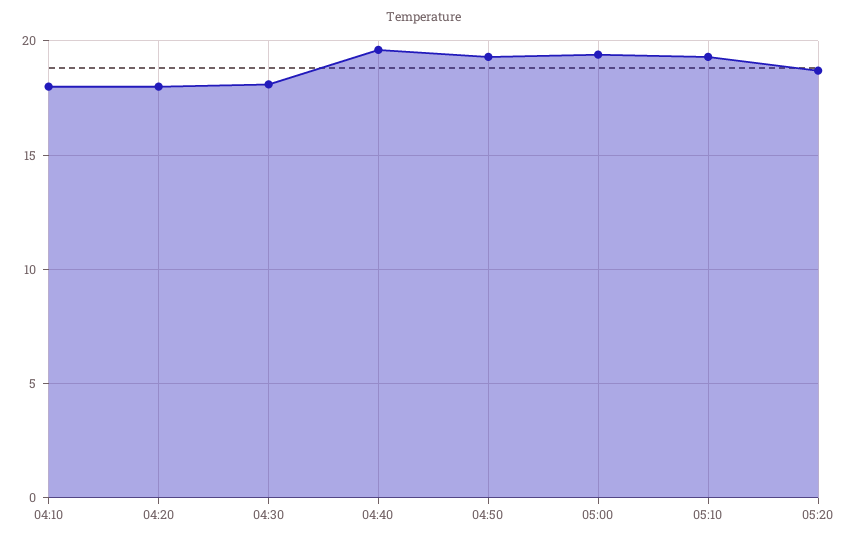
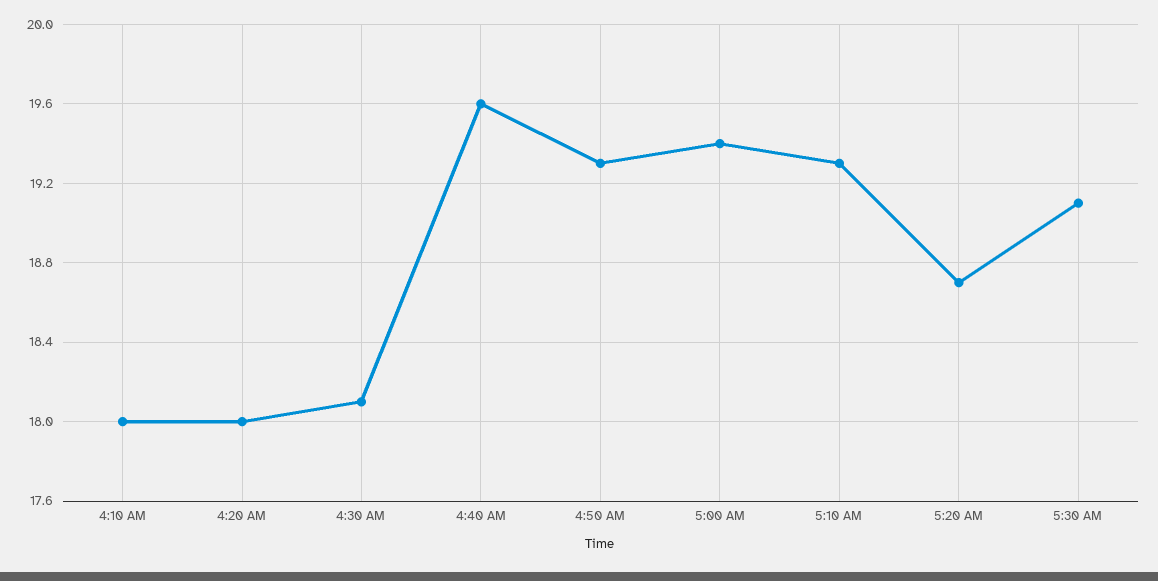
5:30 AM: none -> 19.1

